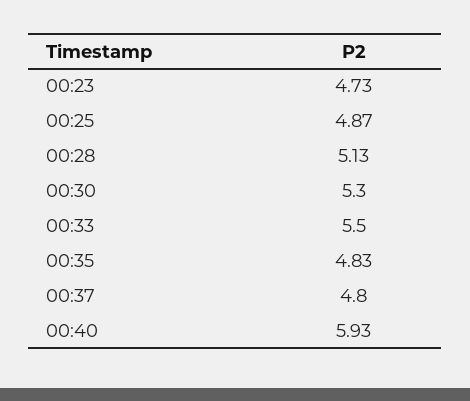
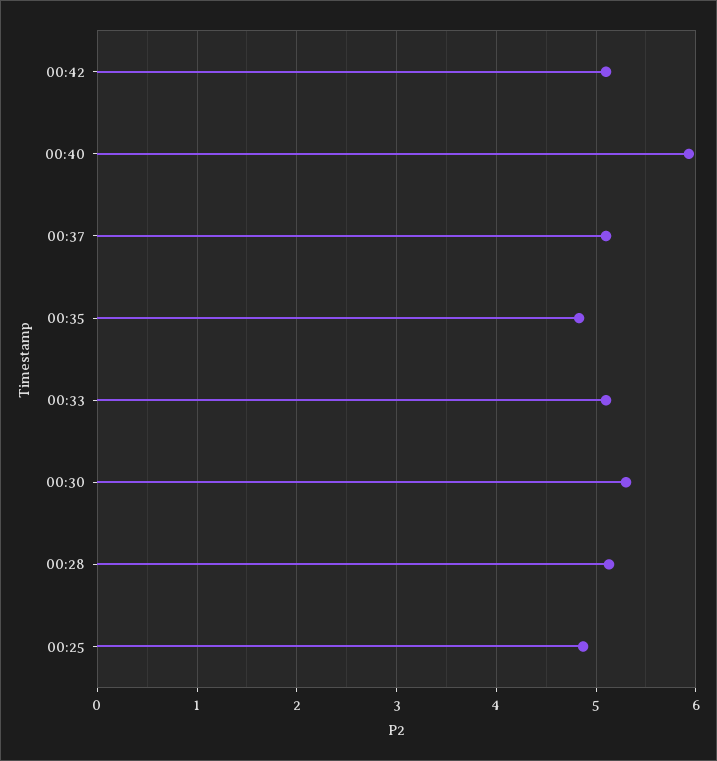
00:23: 4.73 -> none
00:33: 5.5 -> 5.1
00:37: 4.8 -> 5.1
00:42: none -> 5.1

